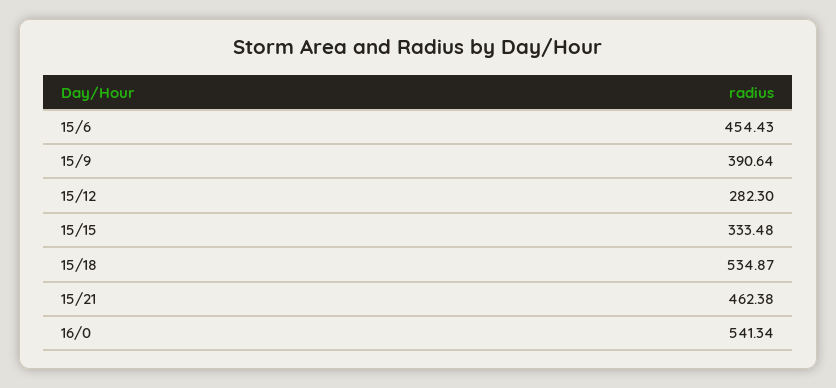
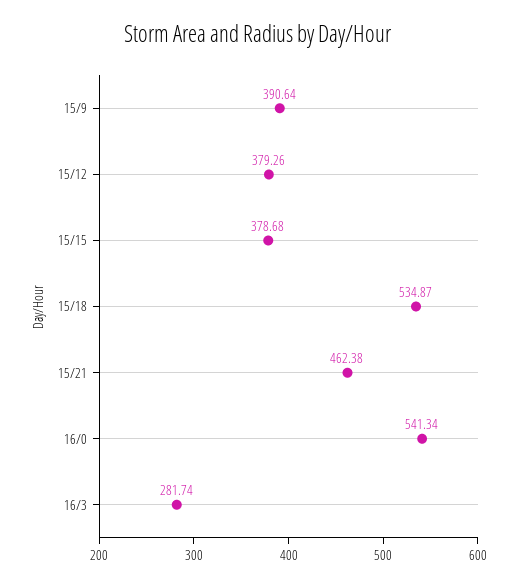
15/6: 454.43 -> none
15/12: 282.3 -> 379.26
15/15: 333.48 -> 378.68
16/3: none -> 281.74

